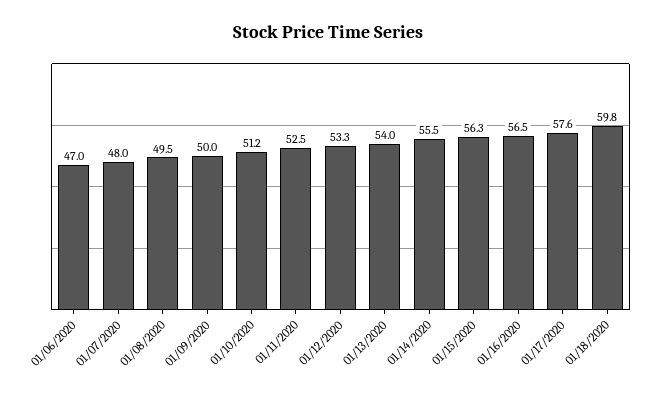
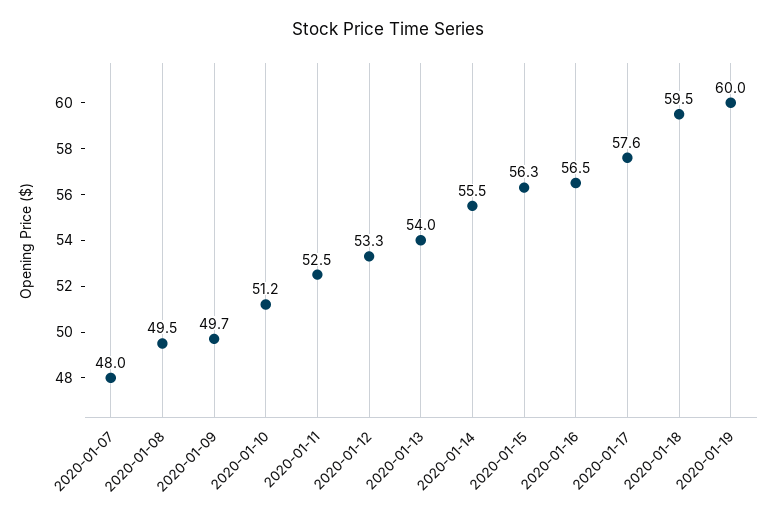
01/06/2020: 47 -> none
01/09/2020: 50 -> 49.7
01/18/2020: 59.8 -> 59.5
2020-01-19: none -> 60

